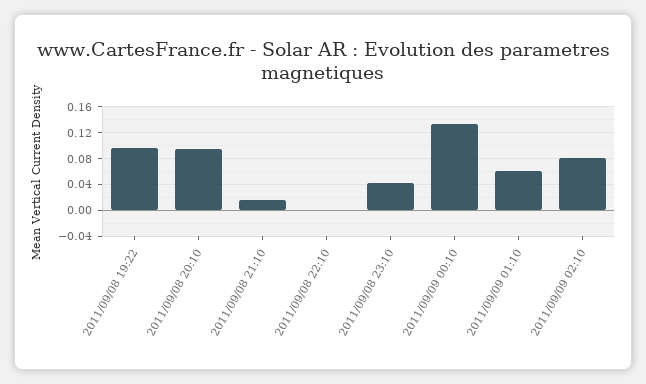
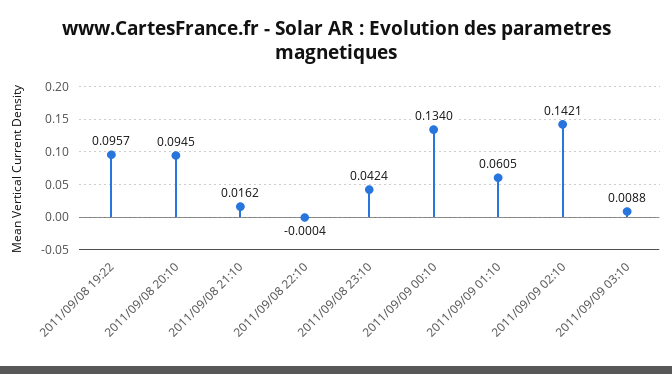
2011/09/09 02:10: 0.08 -> 0.1421
2011/09/09 03:10: none -> 0.0088

